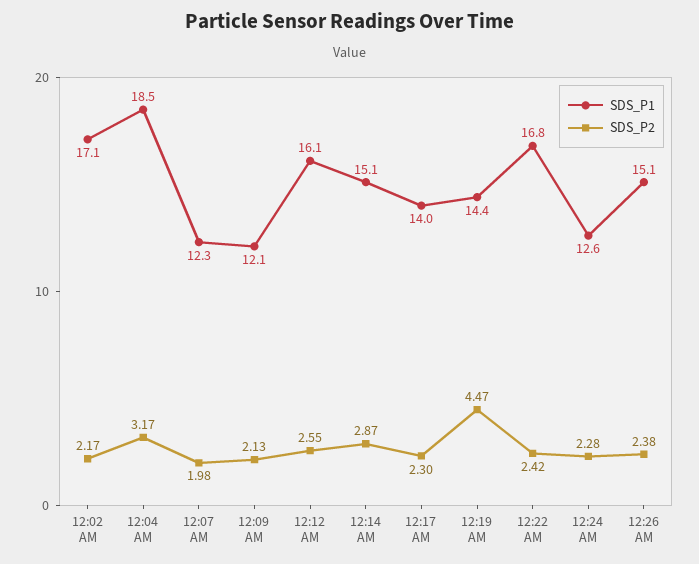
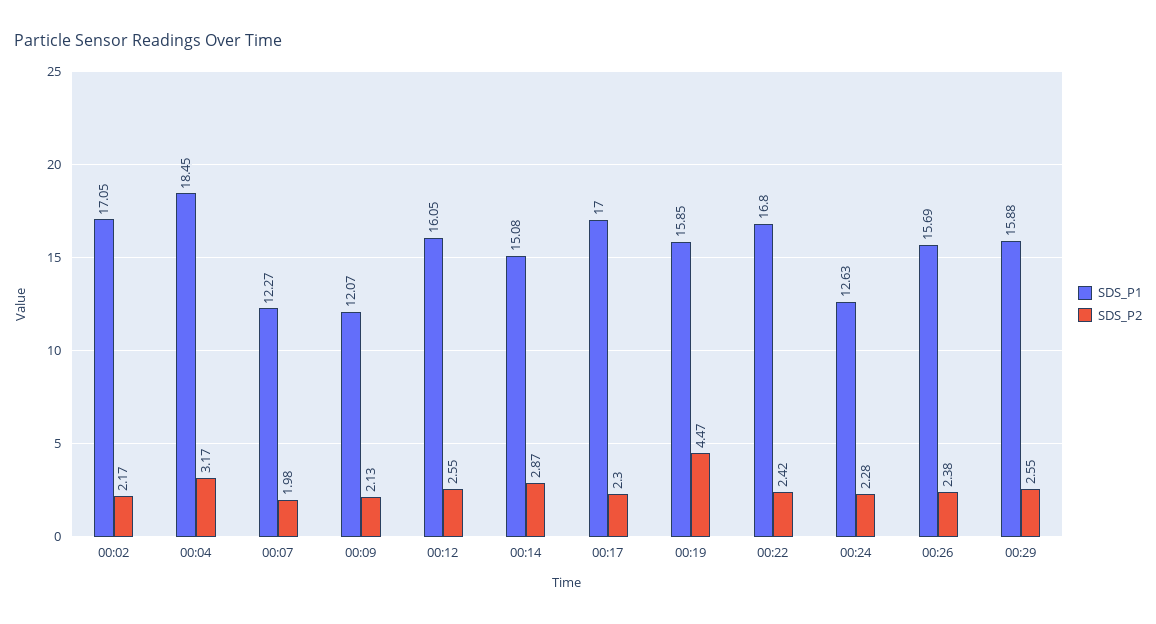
SDS_P1, 12:17 AM: 14 -> 17
SDS_P1, 12:19 AM: 14.4 -> 15.85
SDS_P1, 12:26 AM: 15.1 -> 15.69
SDS_P1, 00:29: none -> 15.88
SDS_P2, 00:29: none -> 2.55

